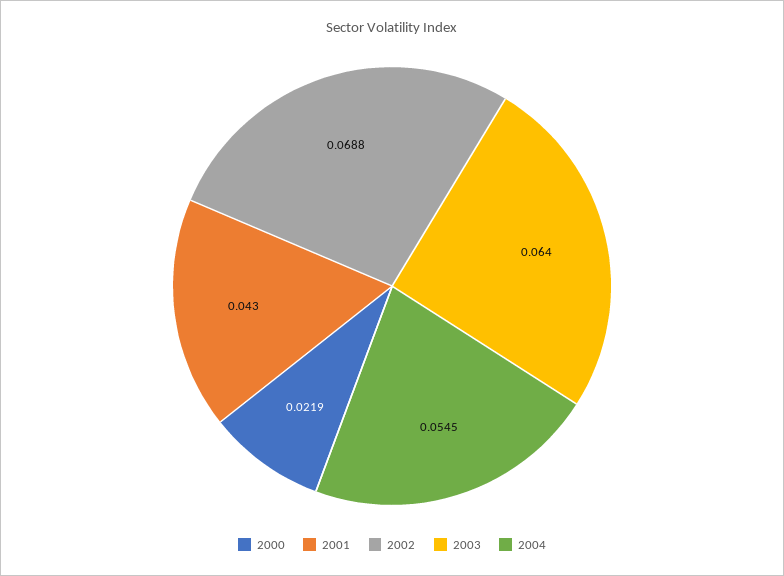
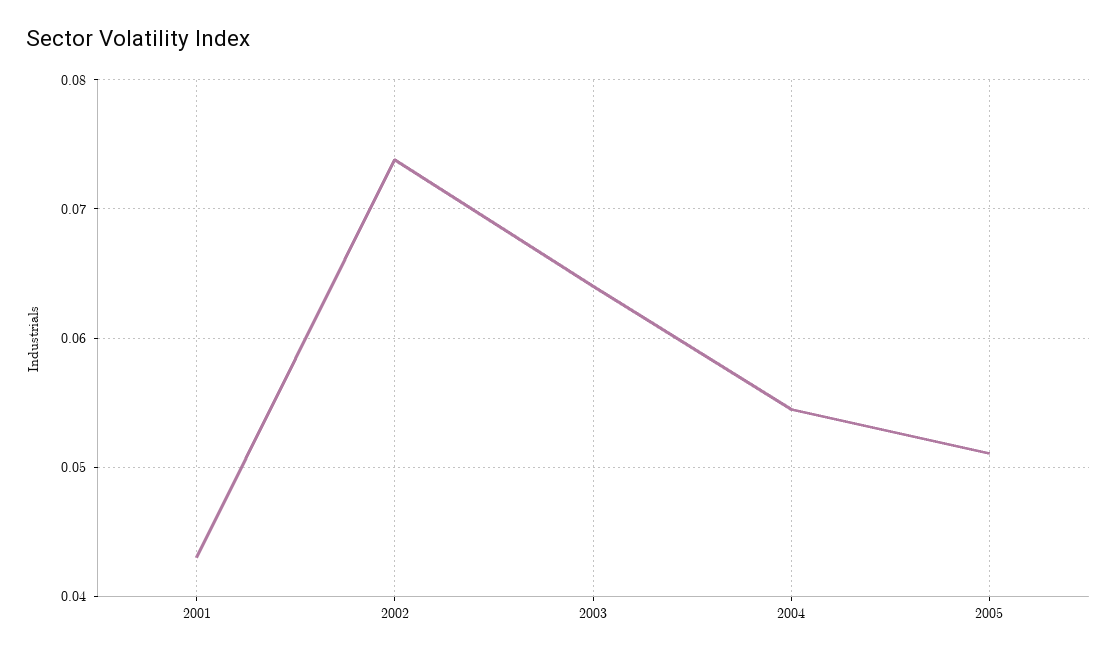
2000: 0.0219 -> none
2002: 0.0688 -> 0.074
2005: none -> 0.051

